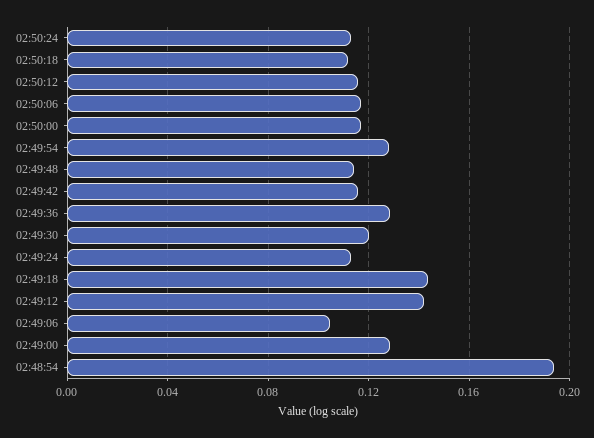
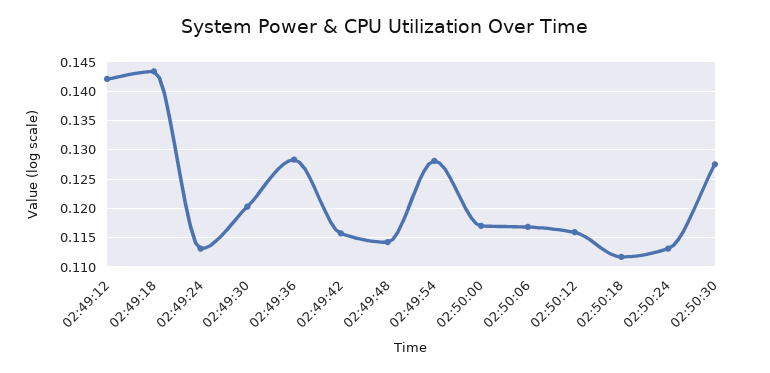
02:49:06: 0.105 -> none
02:49:00: 0.13 -> none
02:48:54: 0.195 -> none
02:50:30: none -> 0.1275

